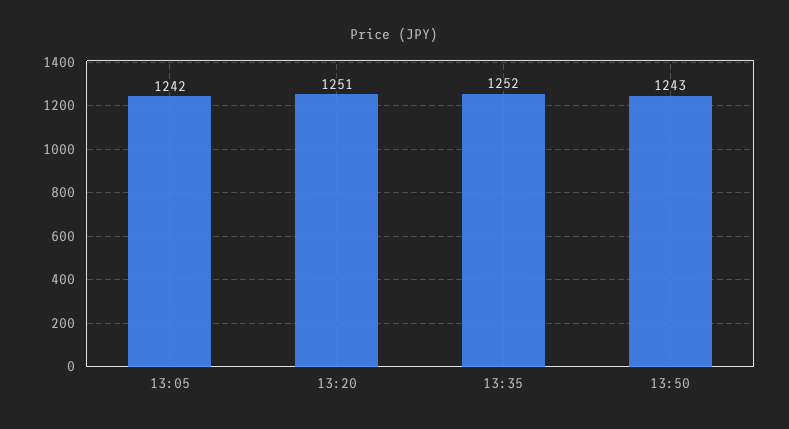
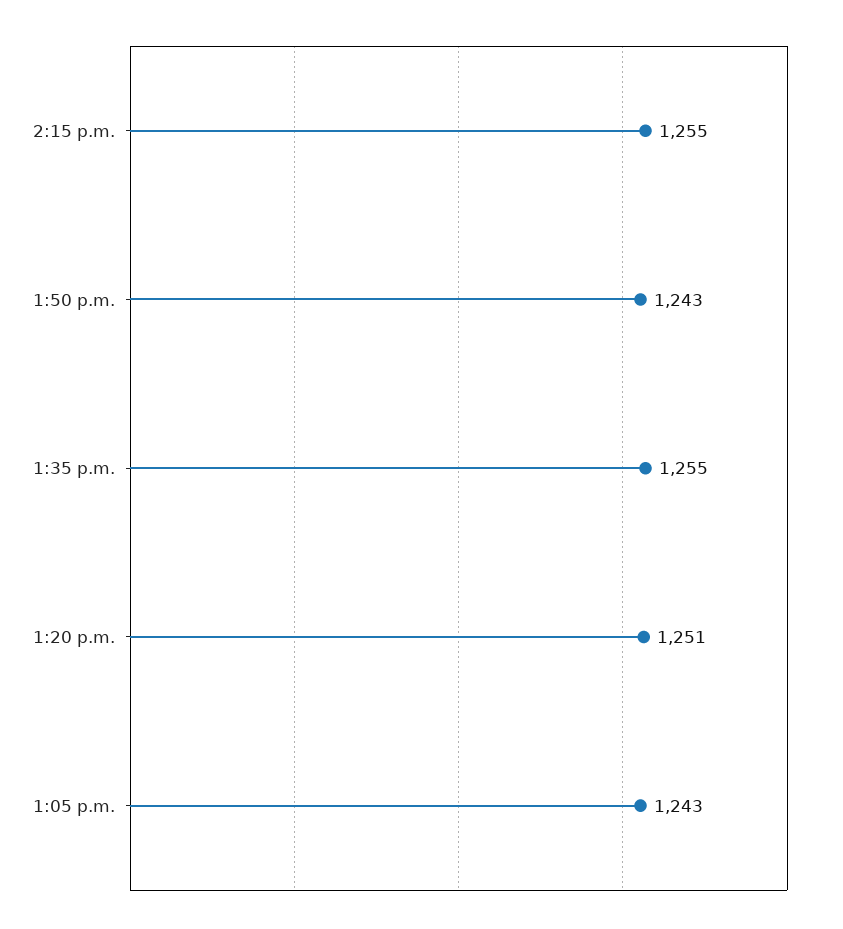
13:05: 1242 -> 1243
13:35: 1252 -> 1255
2:15 p.m.: none -> 1255

